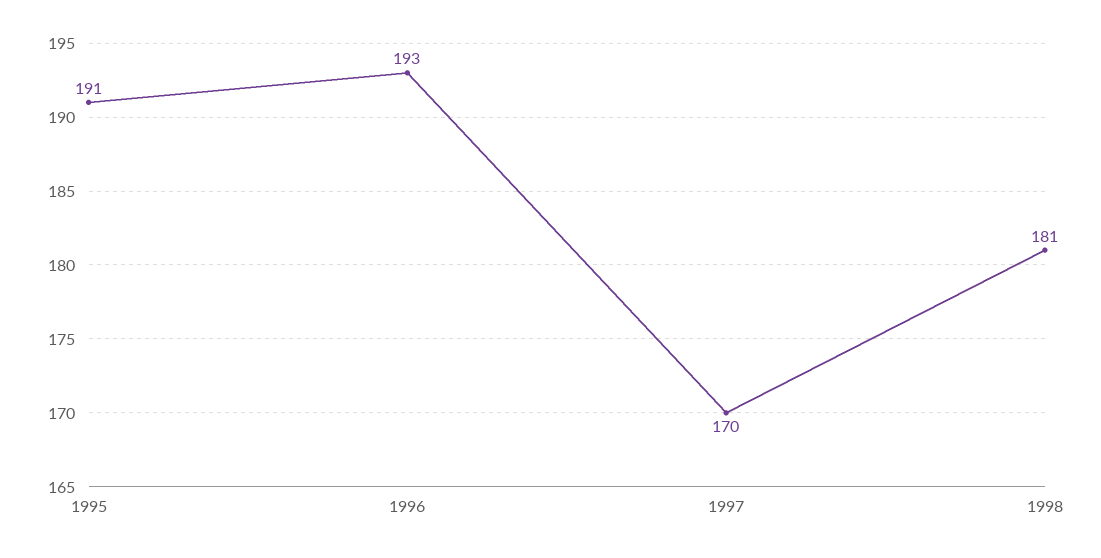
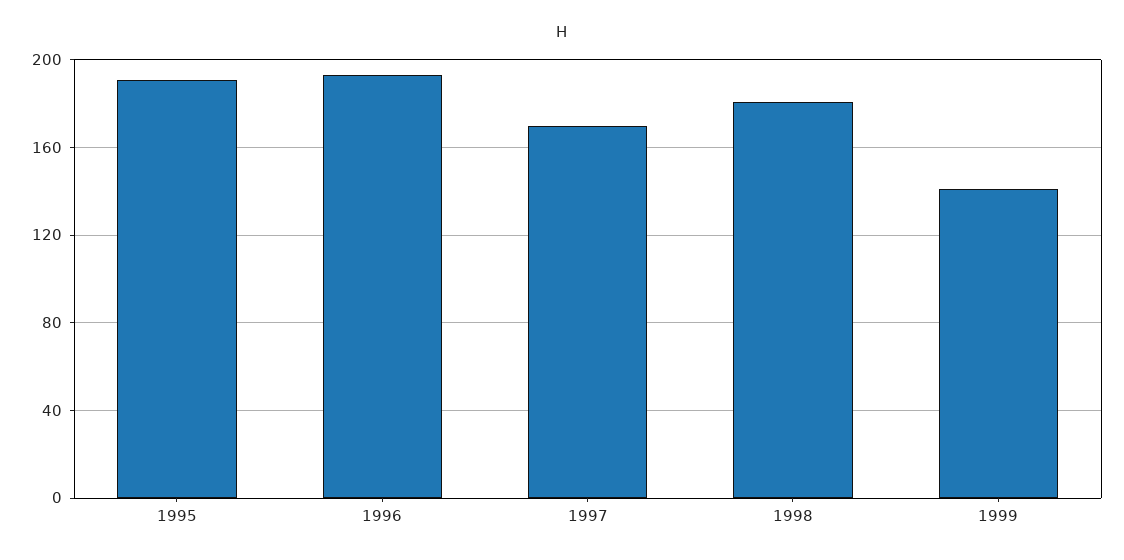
1999: none -> 140

